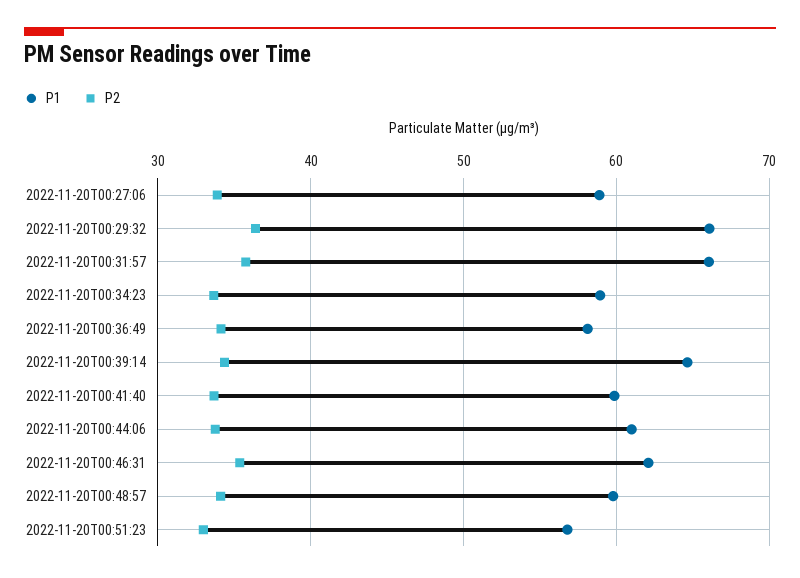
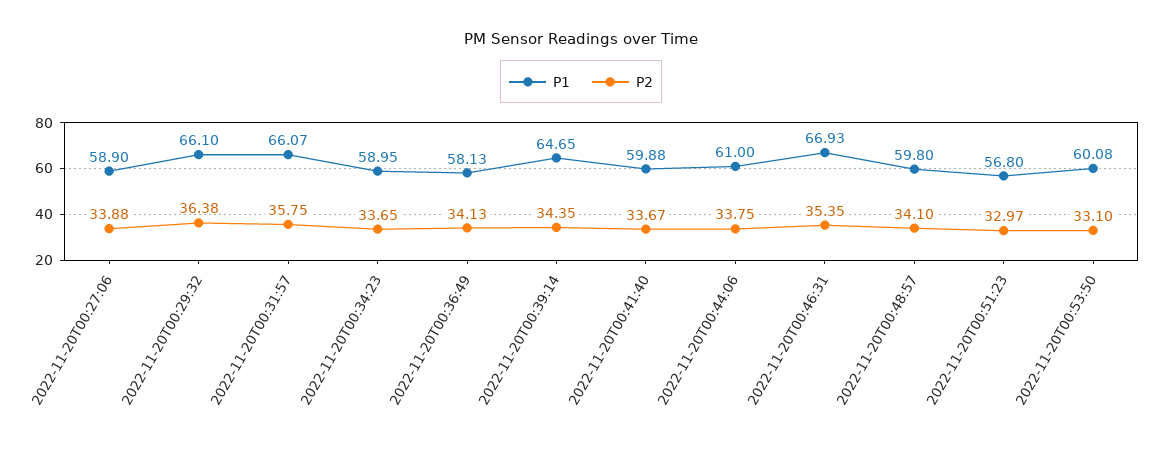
P1, 2022-11-20T00:46:31: 62 -> 66.93
P1, 2022-11-20T00:53:50: none -> 60.08
P2, 2022-11-20T00:53:50: none -> 33.1

